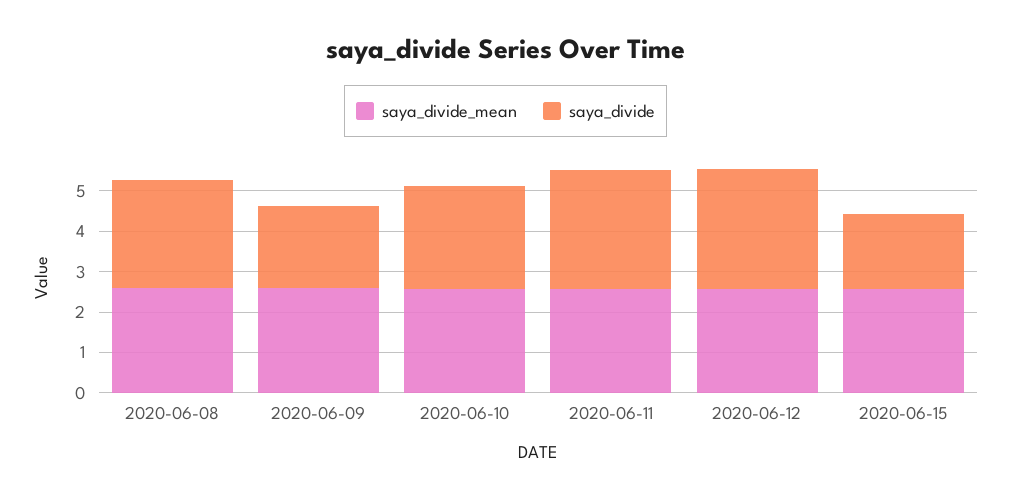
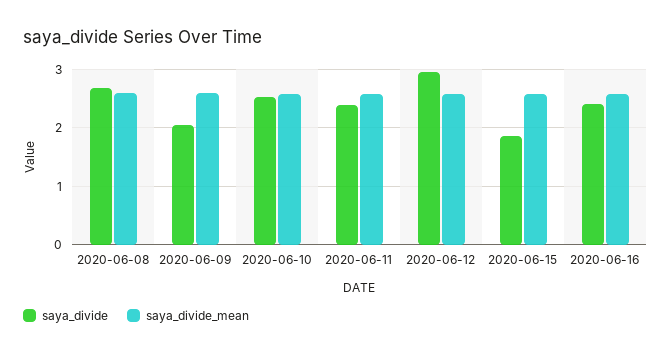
saya_divide, 2020-06-11: 3 -> 2.4
saya_divide, 2020-06-16: none -> 2.4
saya_divide_mean, 2020-06-16: none -> 2.6

